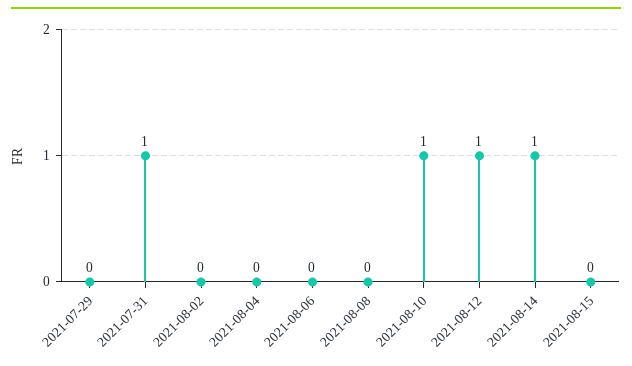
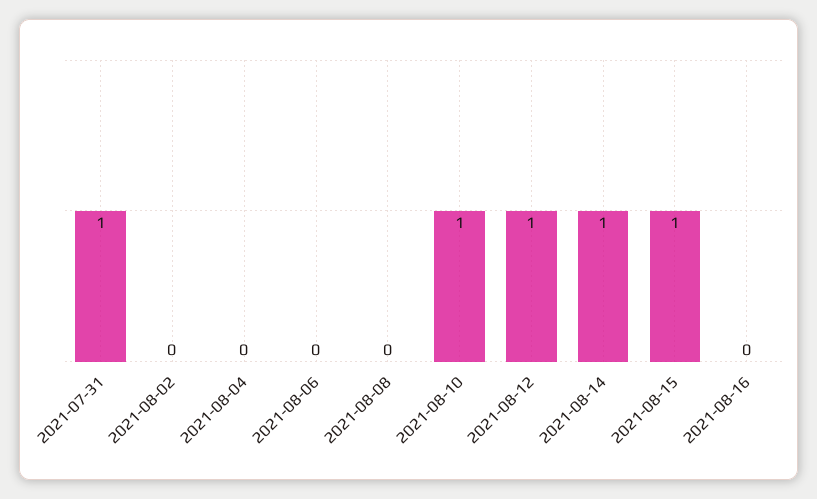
2021-07-29: 0 -> none
2021-08-15: 0 -> 1
2021-08-16: none -> 0

